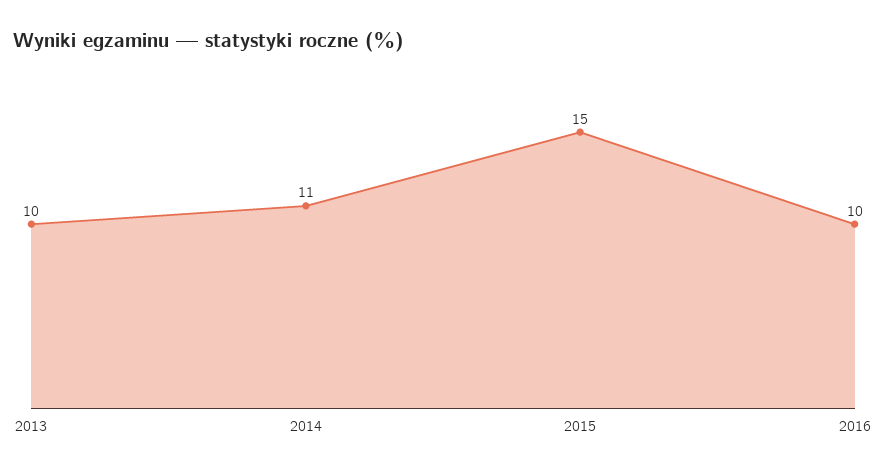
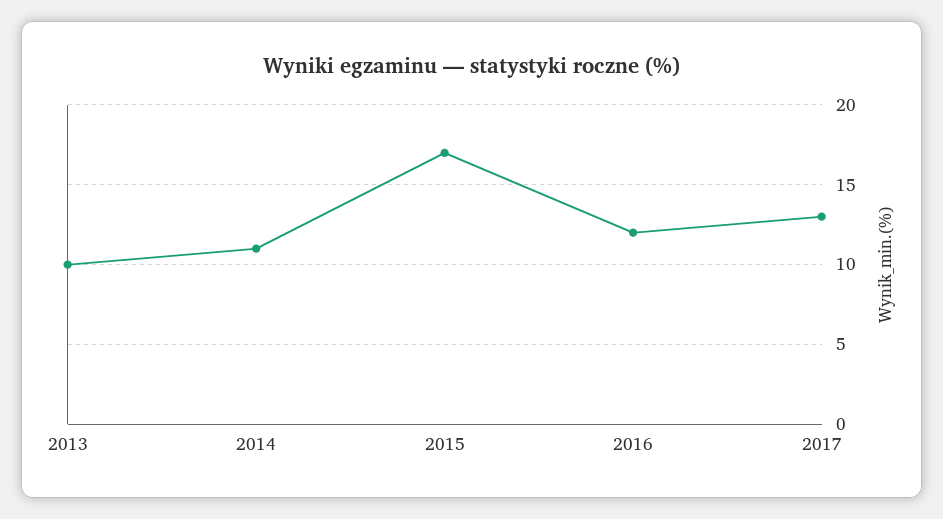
2015: 15 -> 17
2016: 10 -> 12
2017: none -> 13

